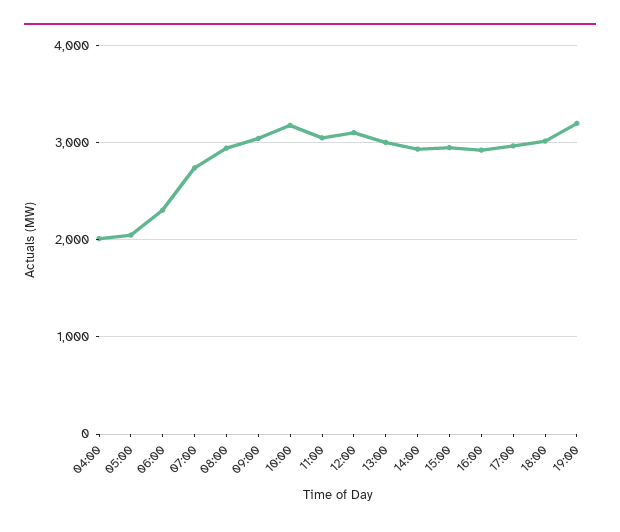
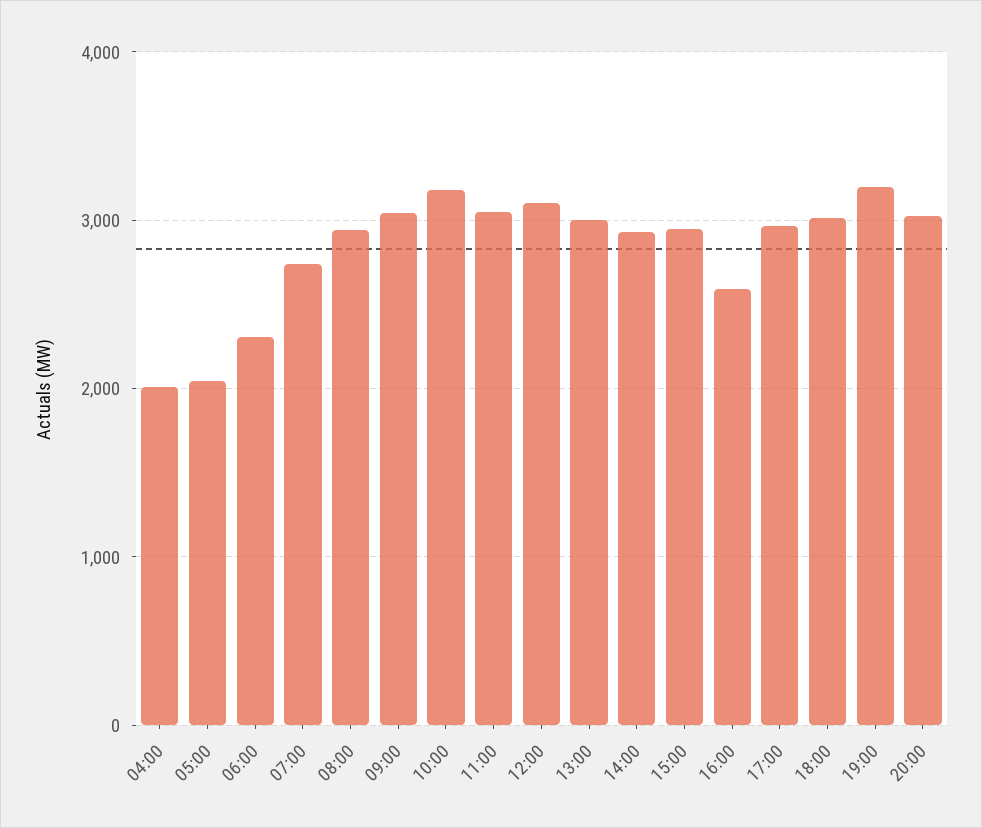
16:00: 2900 -> 2600
20:00: none -> 3000

